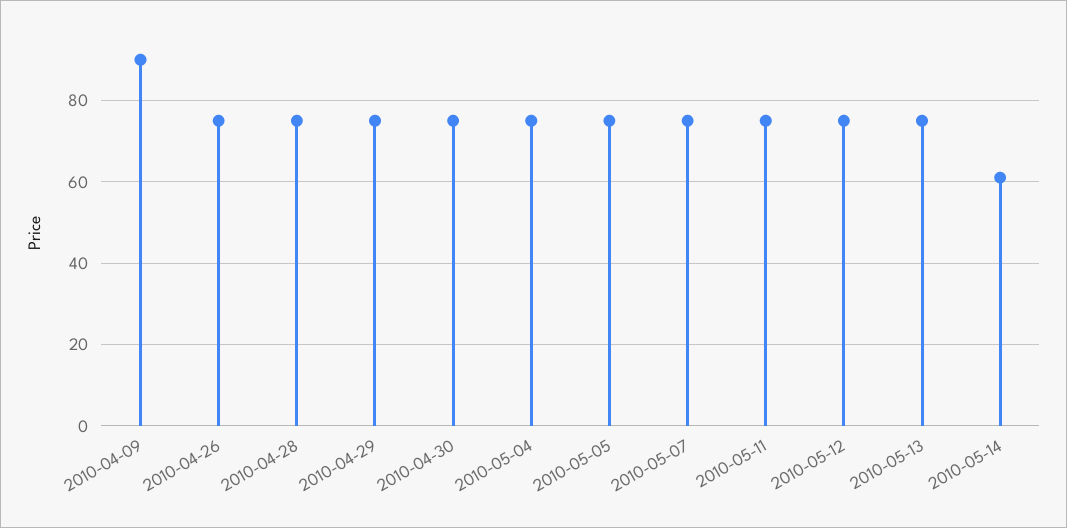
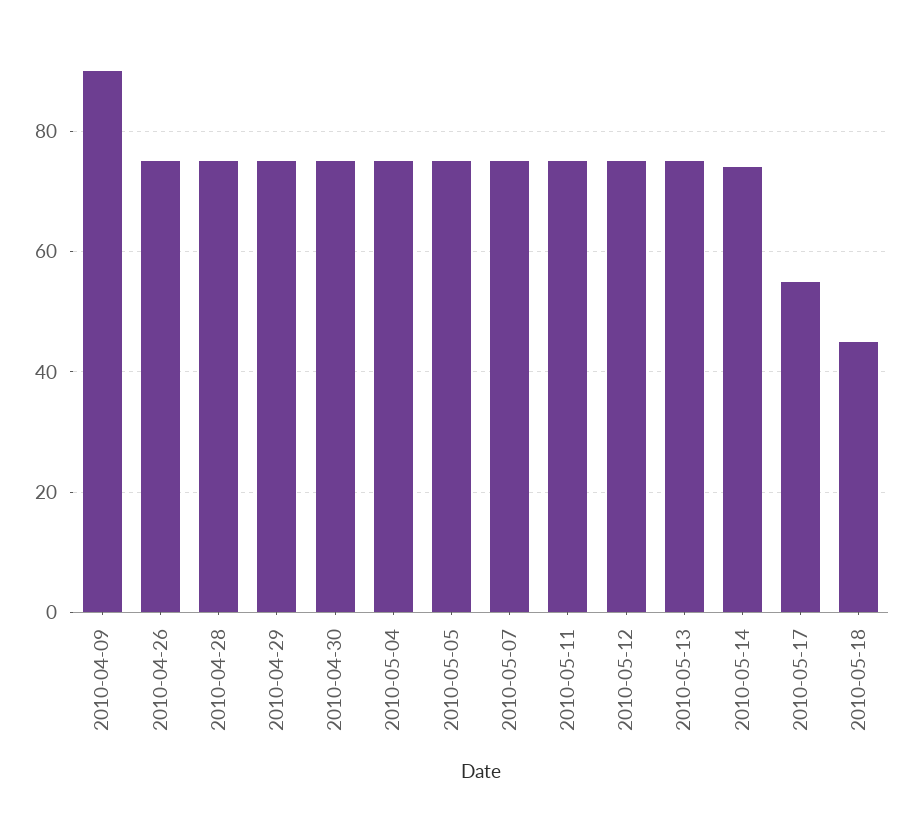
2010-05-14: 60 -> 75
2010-05-17: none -> 55
2010-05-18: none -> 45

